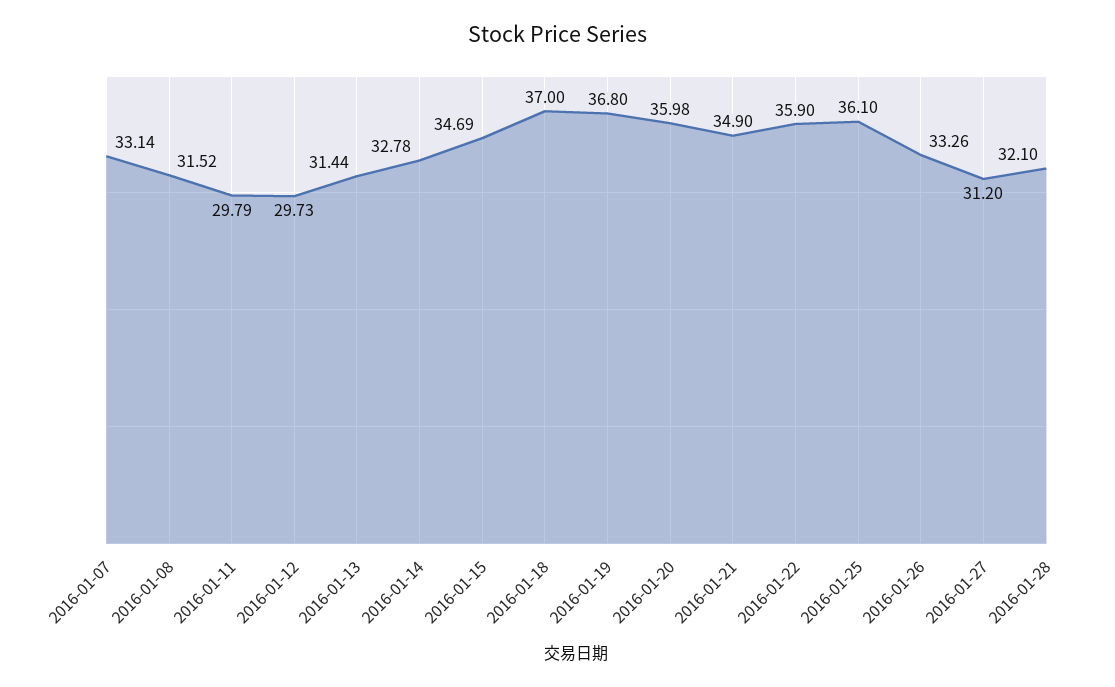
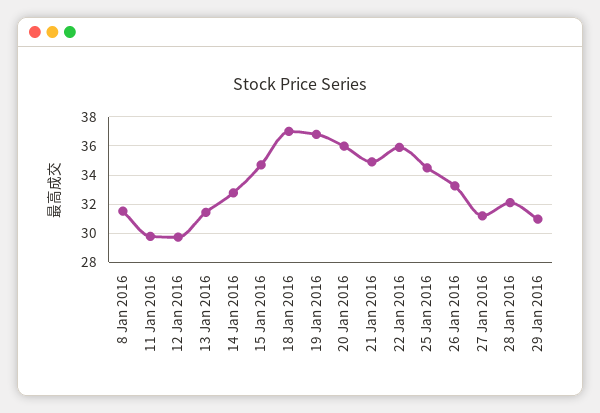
2016-01-07: 33.14 -> none
2016-01-25: 36.1 -> 34.5
29 Jan 2016: none -> 31

